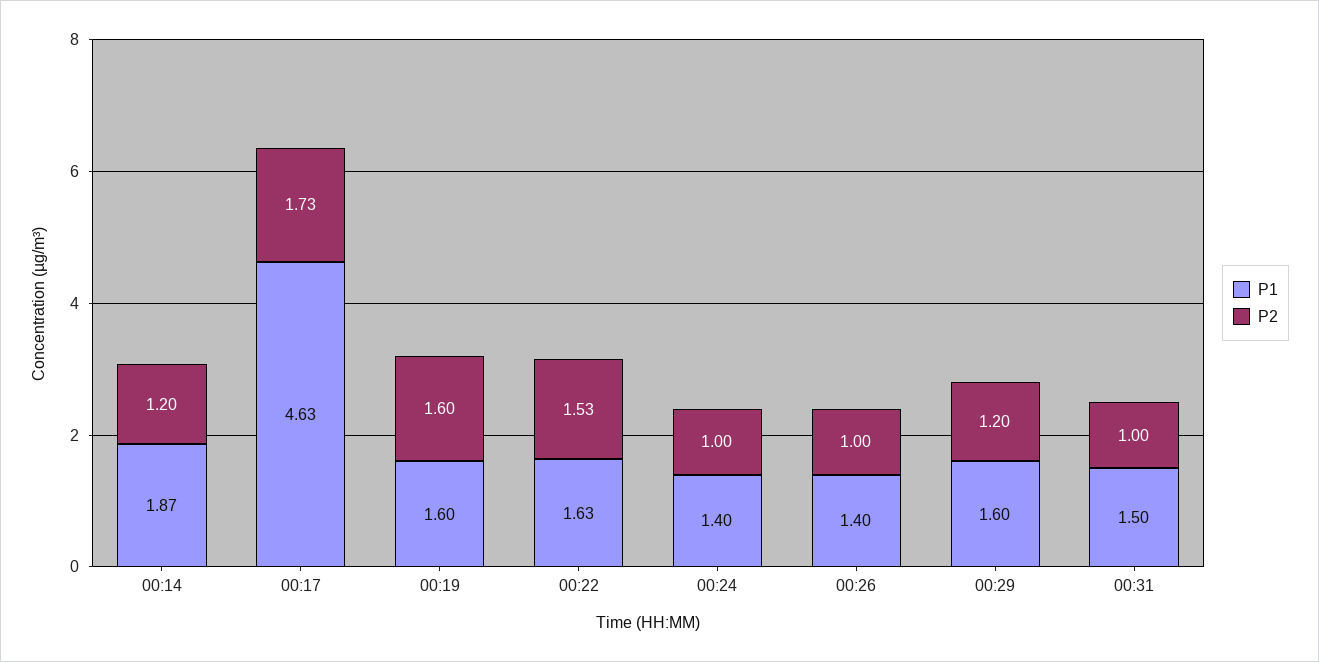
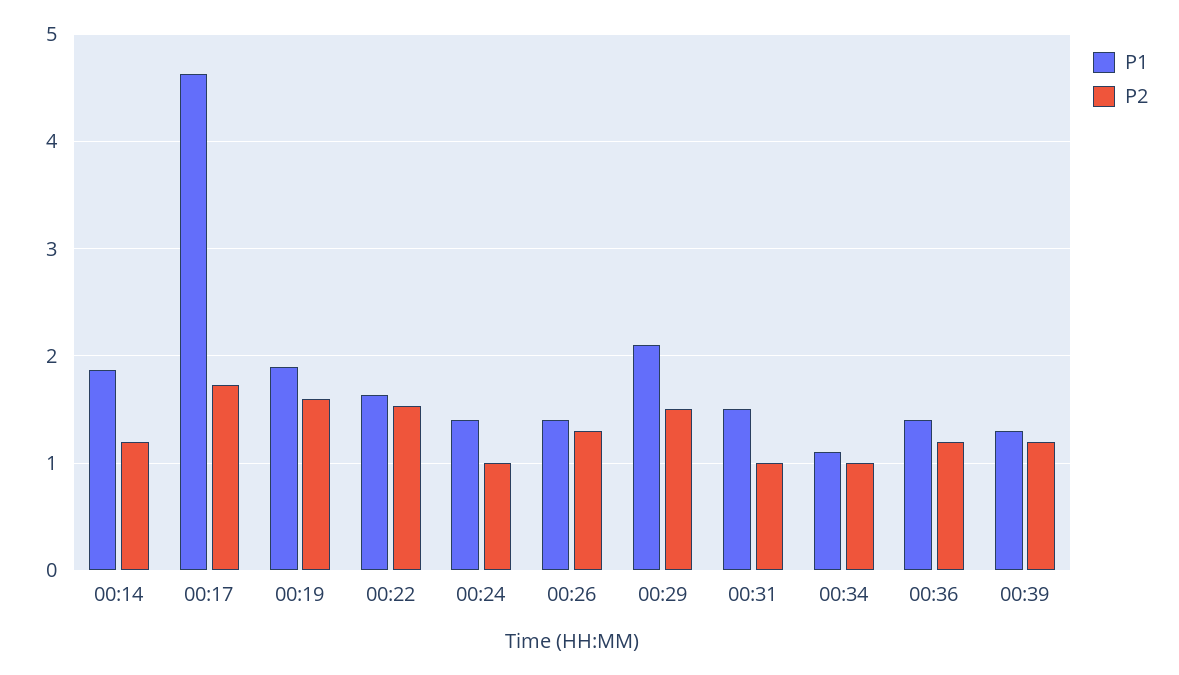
P1, 00:19: 1.6 -> 1.9
P2, 00:26: 1 -> 1.3
P1, 00:29: 1.6 -> 2.1
P2, 00:29: 1.2 -> 1.5
P1, 00:34: none -> 1.1
P2, 00:34: none -> 1
P1, 00:36: none -> 1.4
P2, 00:36: none -> 1.2
P1, 00:39: none -> 1.3
P2, 00:39: none -> 1.2

